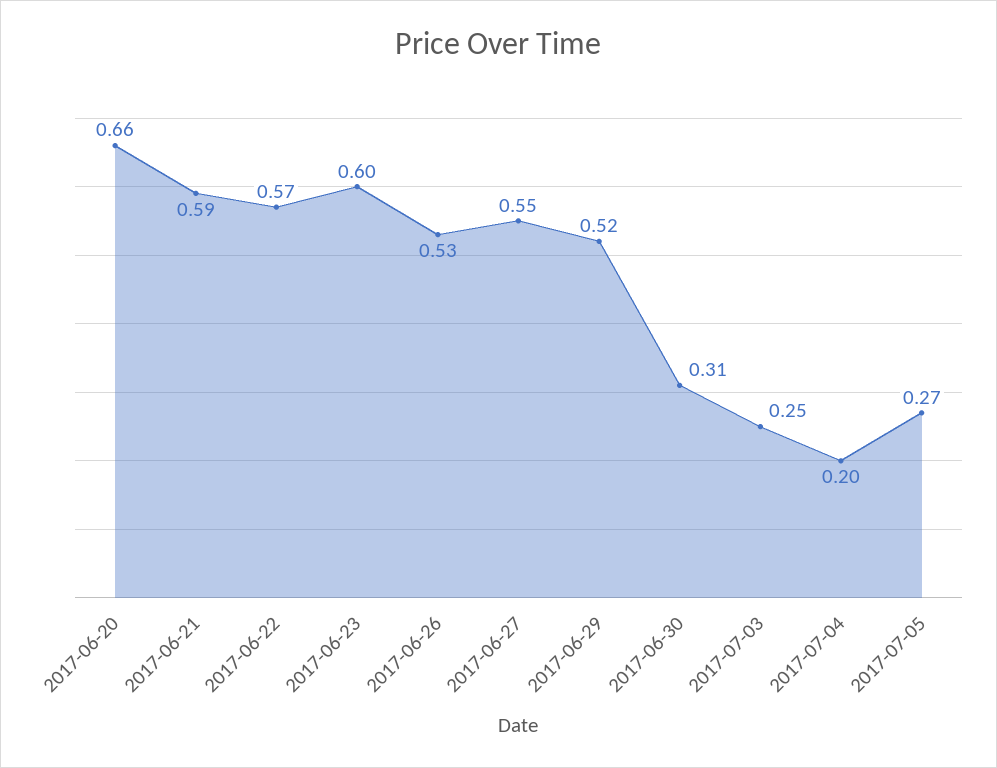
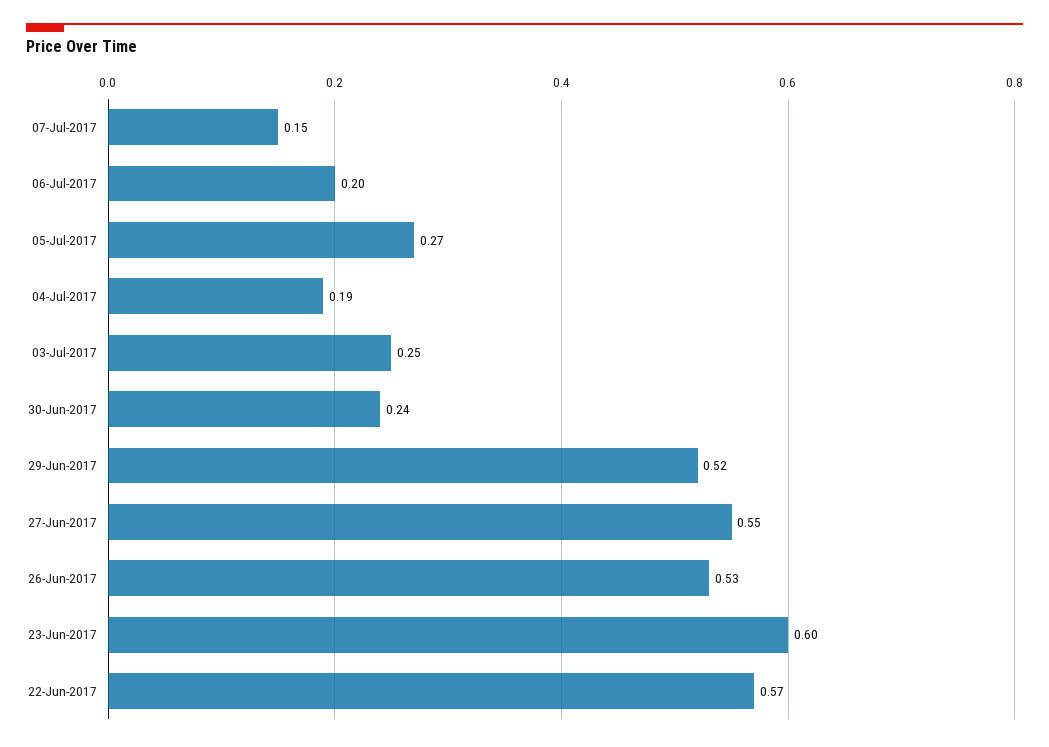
2017-06-20: 0.66 -> none
2017-06-21: 0.59 -> none
2017-06-30: 0.31 -> 0.24
2017-07-04: 0.2 -> 0.19
07-Jul-2017: none -> 0.15
06-Jul-2017: none -> 0.2

